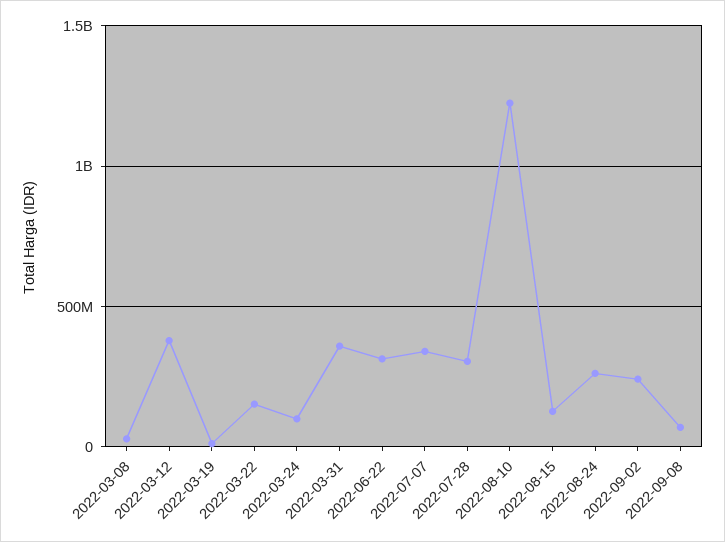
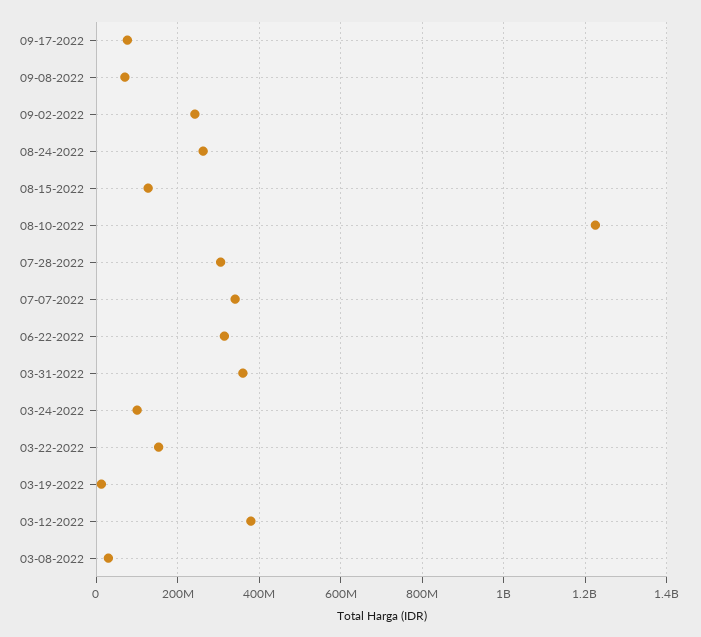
09-17-2022: none -> 80000000

